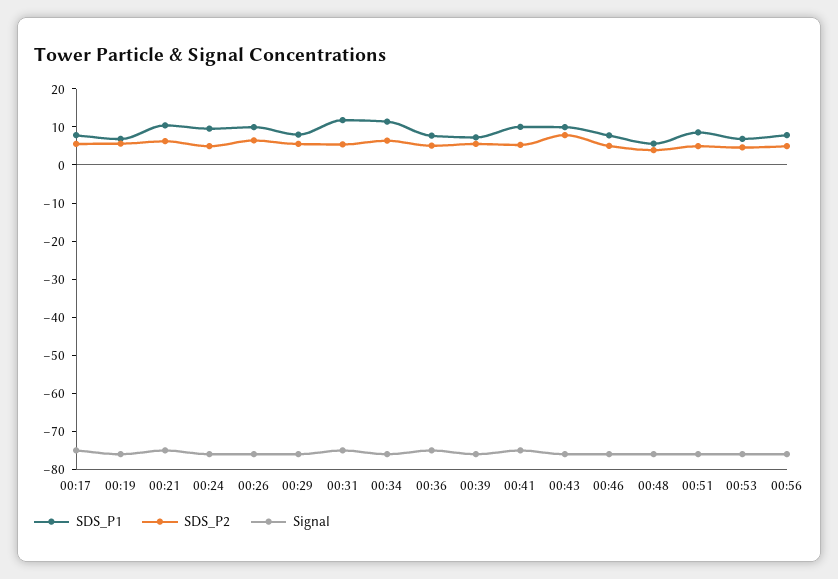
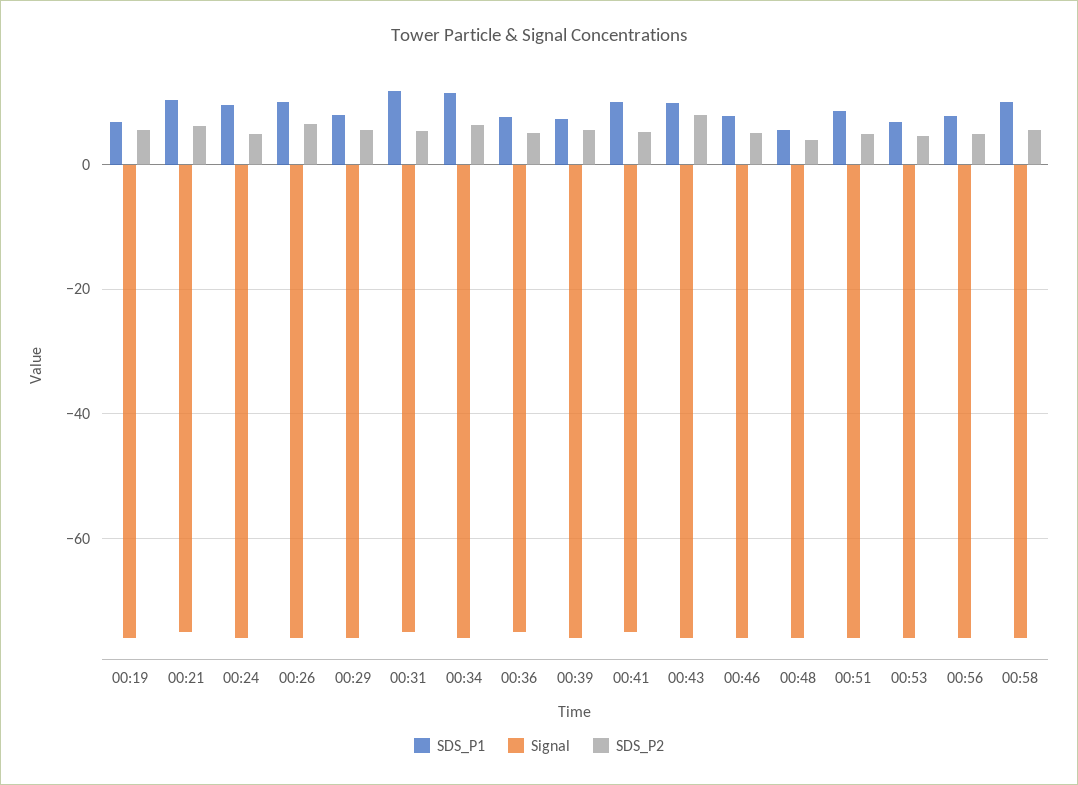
SDS_P1, 00:17: 7.5 -> none
SDS_P2, 00:17: 5 -> none
Signal, 00:17: -75 -> none
SDS_P1, 00:58: none -> 10
Signal, 00:58: none -> -76
SDS_P2, 00:58: none -> 6

